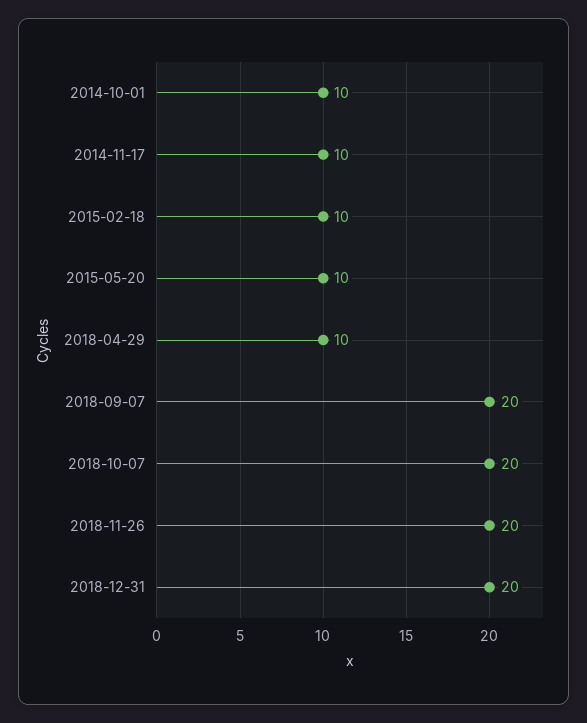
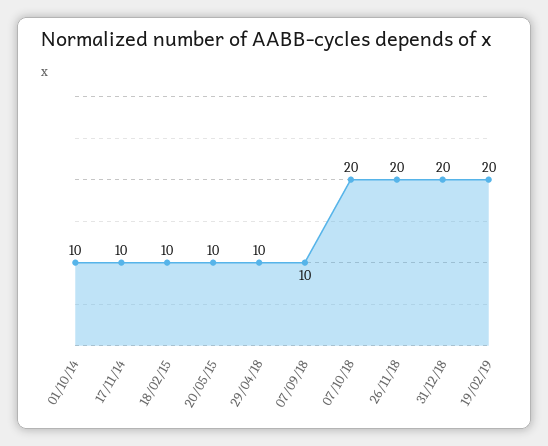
2018-09-07: 20 -> 10
19/02/19: none -> 20

